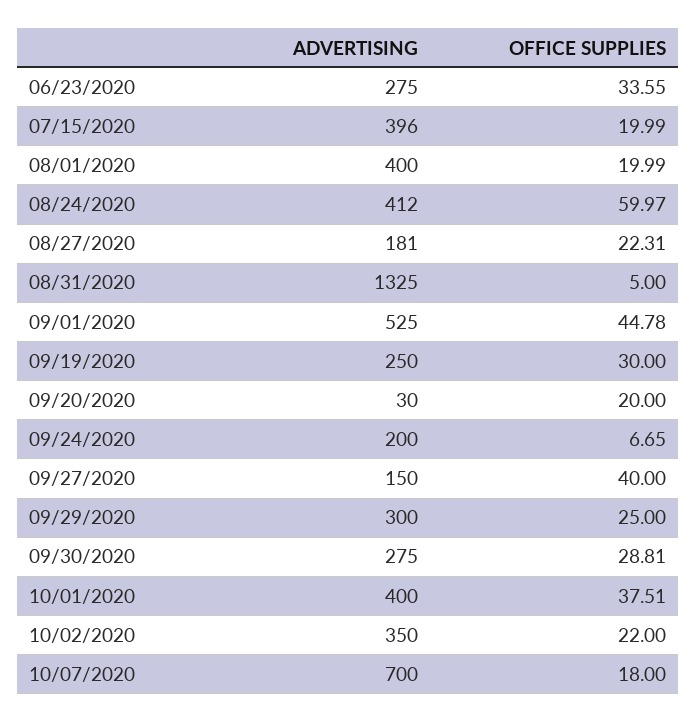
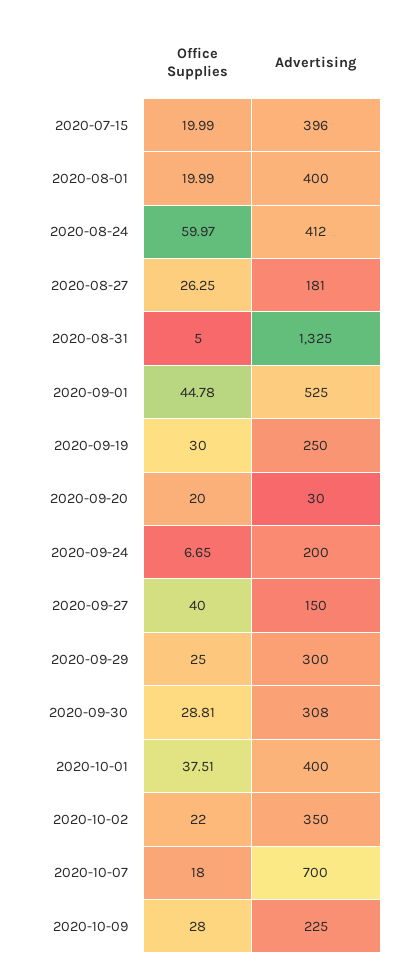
ADVERTISING, 06/23/2020: 275 -> none
OFFICE SUPPLIES, 06/23/2020: 33.55 -> none
OFFICE SUPPLIES, 08/27/2020: 22.31 -> 26.25
ADVERTISING, 09/30/2020: 275 -> 308
OFFICE SUPPLIES, 2020-10-09: none -> 28
ADVERTISING, 2020-10-09: none -> 225

